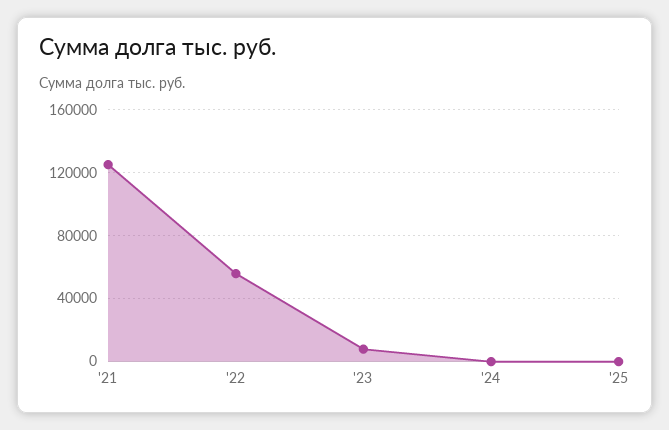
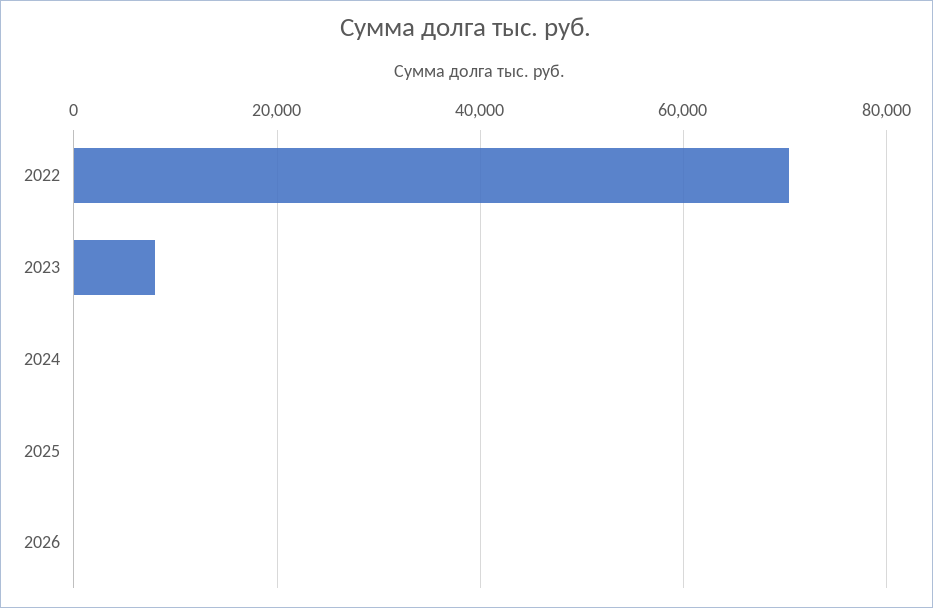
'21: 125000 -> none
'22: 55000 -> 70000
2026: none -> 0

